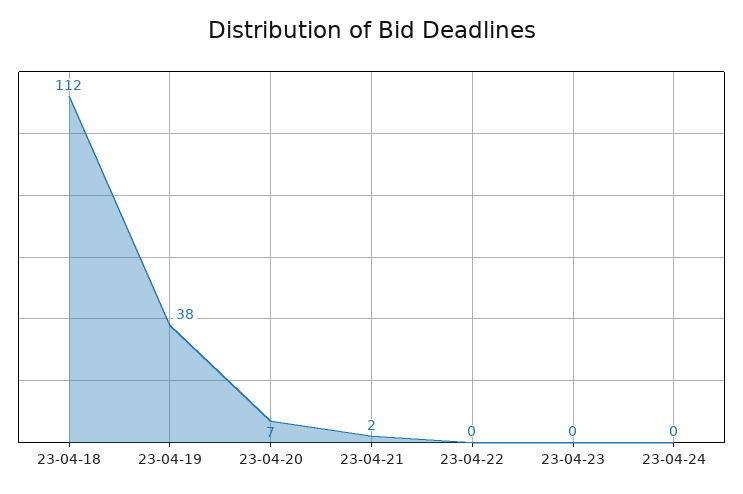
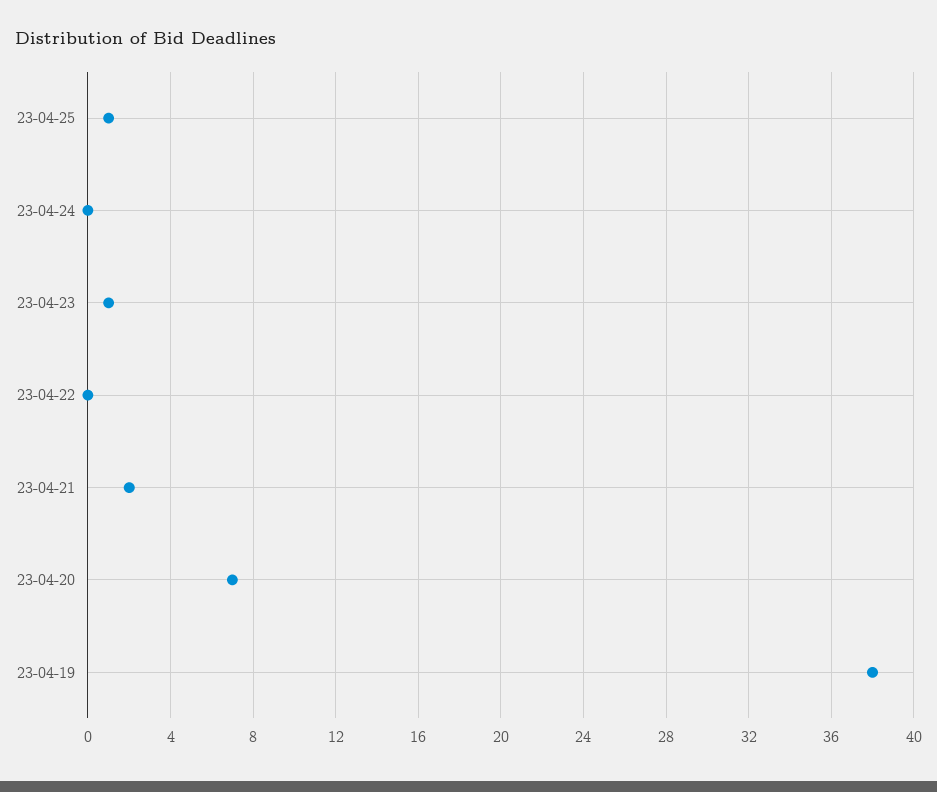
23-04-18: 112 -> none
23-04-23: 0 -> 1
23-04-25: none -> 1

